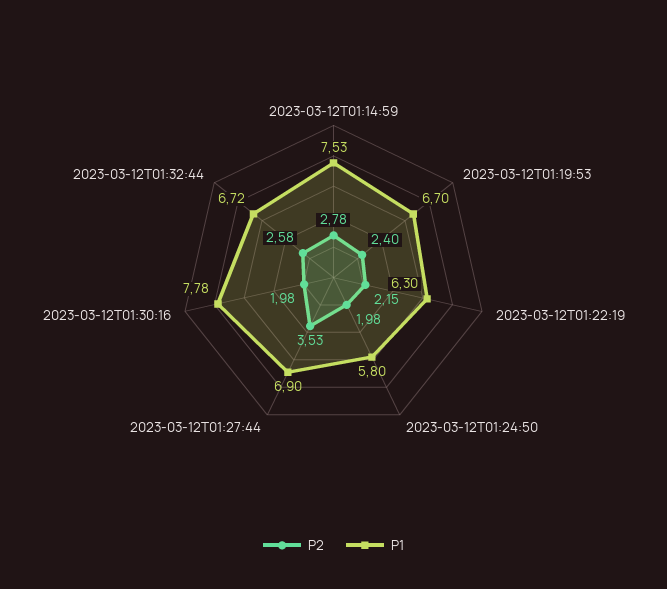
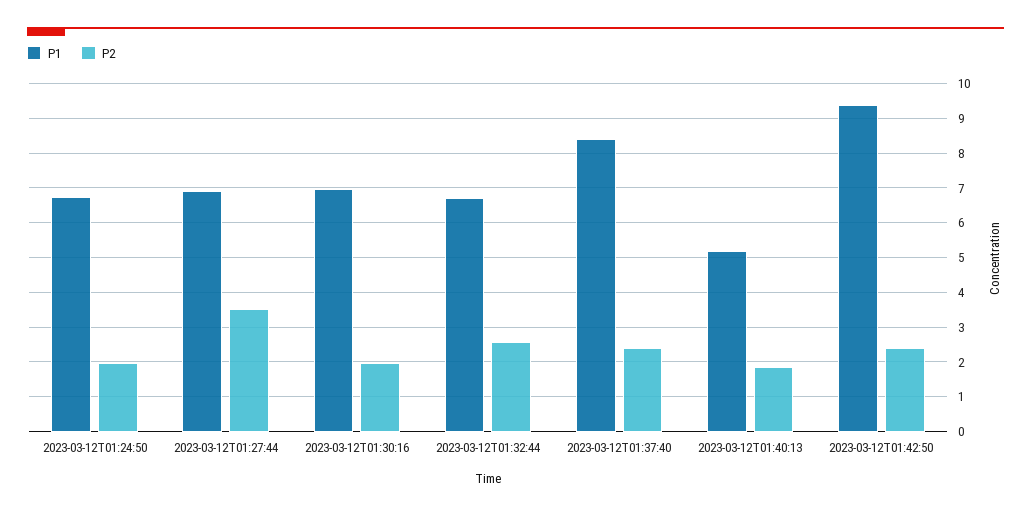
P2, 2023-03-12T01:14:59: 2.78 -> none
P1, 2023-03-12T01:14:59: 7.53 -> none
P2, 2023-03-12T01:19:53: 2.4 -> none
P1, 2023-03-12T01:19:53: 6.7 -> none
P2, 2023-03-12T01:22:19: 2.15 -> none
P1, 2023-03-12T01:22:19: 6.3 -> none
P1, 2023-03-12T01:24:50: 5.8 -> 6.8
P1, 2023-03-12T01:30:16: 7.78 -> 7
P1, 2023-03-12T01:37:40: none -> 8.4
P2, 2023-03-12T01:37:40: none -> 2.4
P1, 2023-03-12T01:40:13: none -> 5.2
P2, 2023-03-12T01:40:13: none -> 1.8
P1, 2023-03-12T01:42:50: none -> 9.4
P2, 2023-03-12T01:42:50: none -> 2.4

